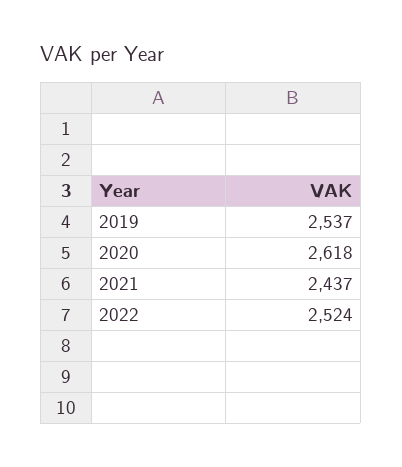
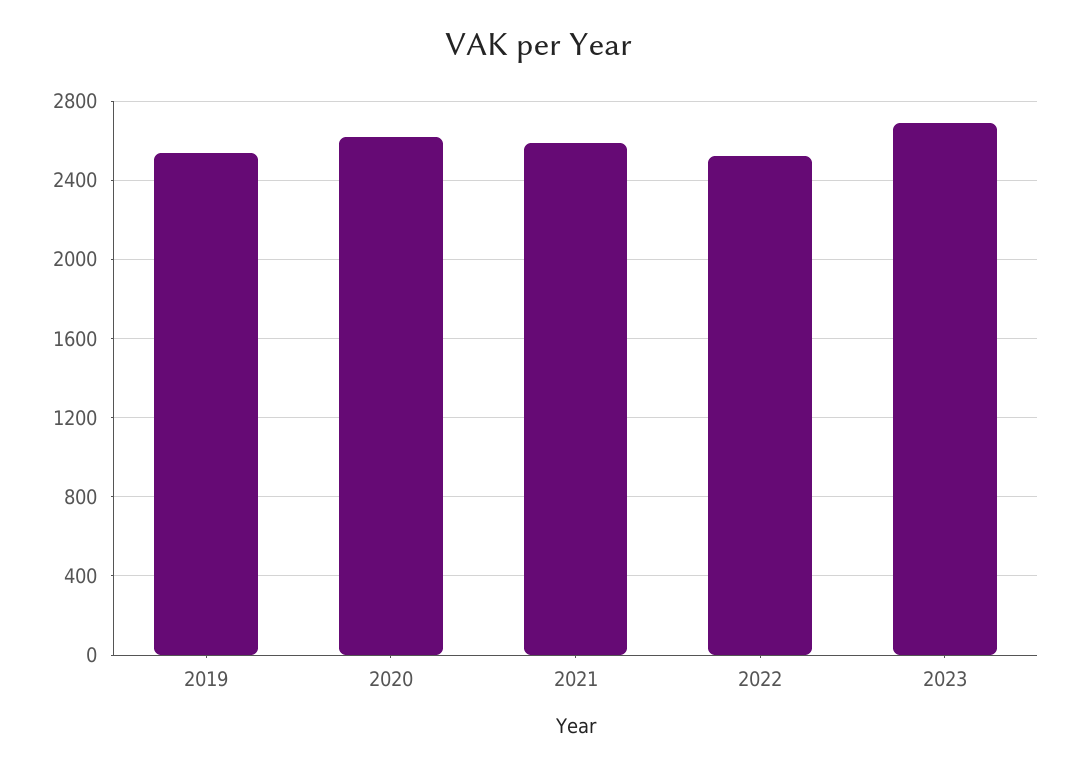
2021: 2437 -> 2600
2023: none -> 2700

